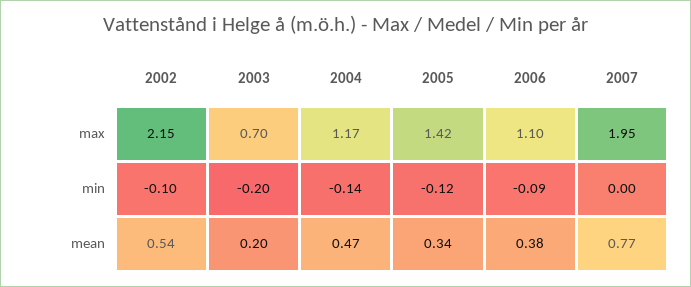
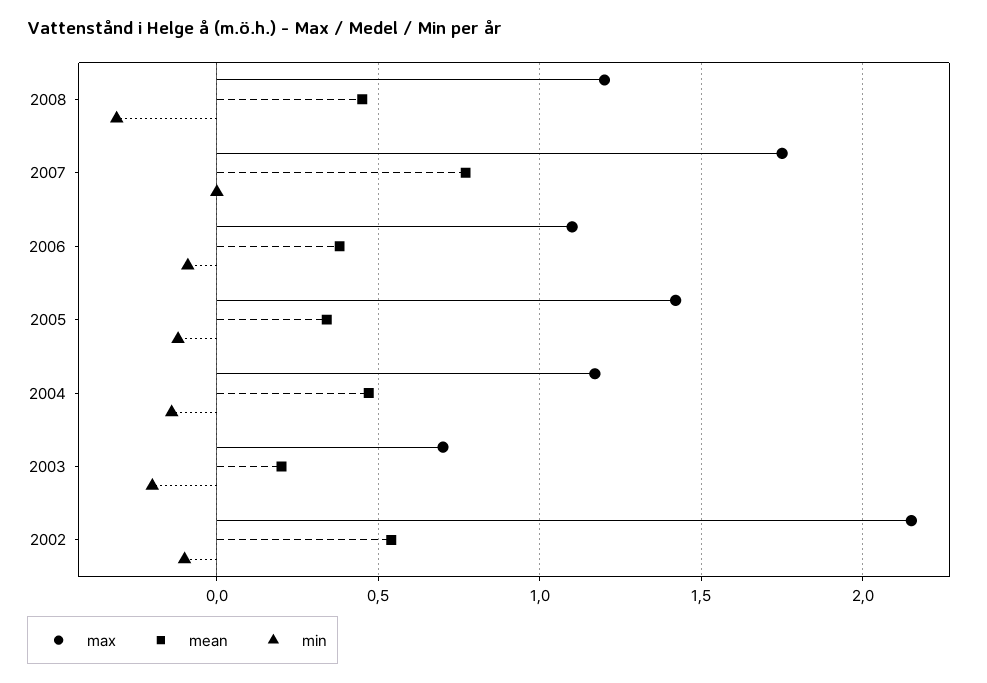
max, 2007: 1.95 -> 1.75
max, 2008: none -> 1.2
mean, 2008: none -> 0.45
min, 2008: none -> -0.3

